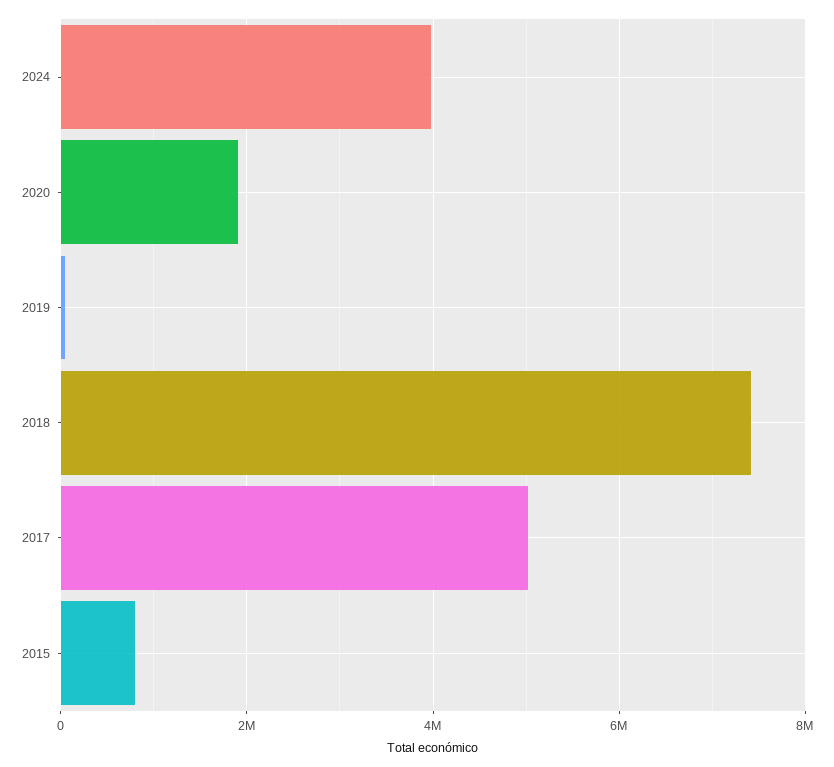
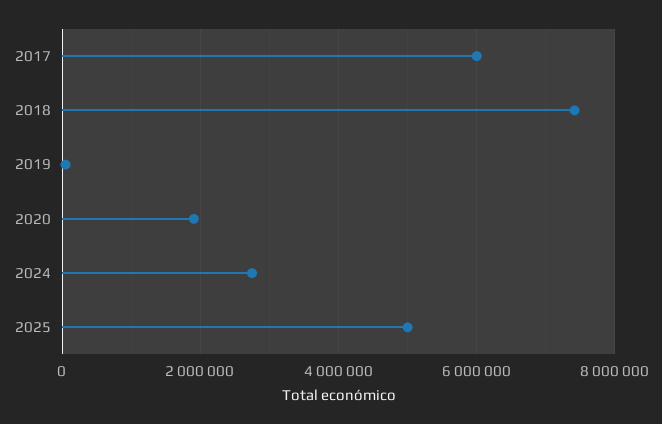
2024: 4000000 -> 2800000
2017: 5000000 -> 6000000
2015: 800000 -> none
2025: none -> 5000000

